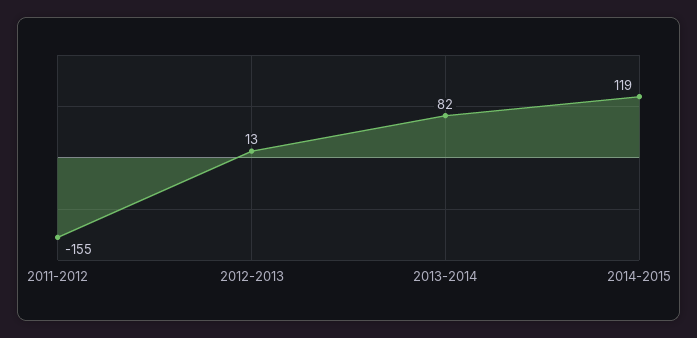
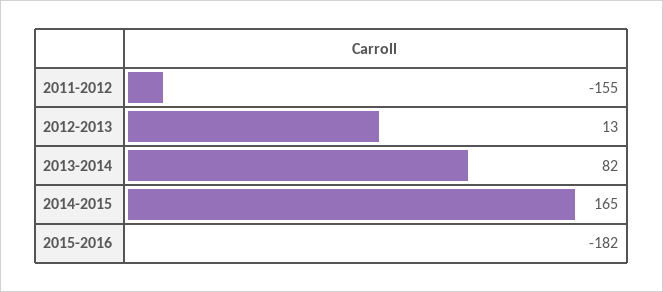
2014-2015: 119 -> 165
2015-2016: none -> -182

